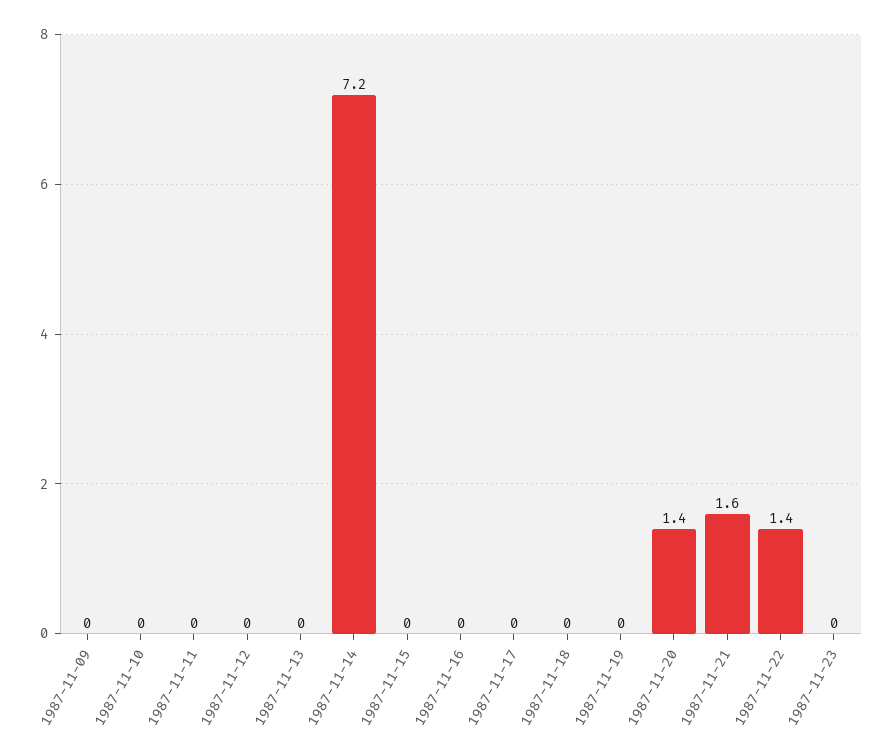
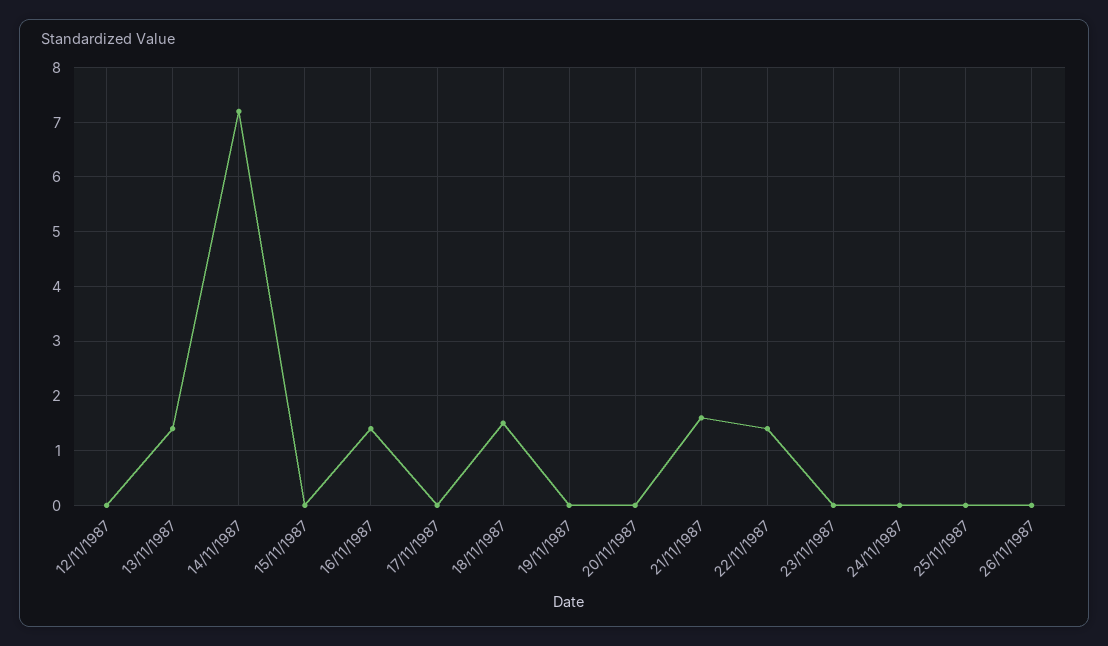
1987-11-09: 0 -> none
1987-11-10: 0 -> none
1987-11-11: 0 -> none
1987-11-13: 0 -> 1.5
1987-11-16: 0 -> 1.5
1987-11-18: 0 -> 1.5
1987-11-20: 1.4 -> 0
24/11/1987: none -> 0
25/11/1987: none -> 0
26/11/1987: none -> 0

